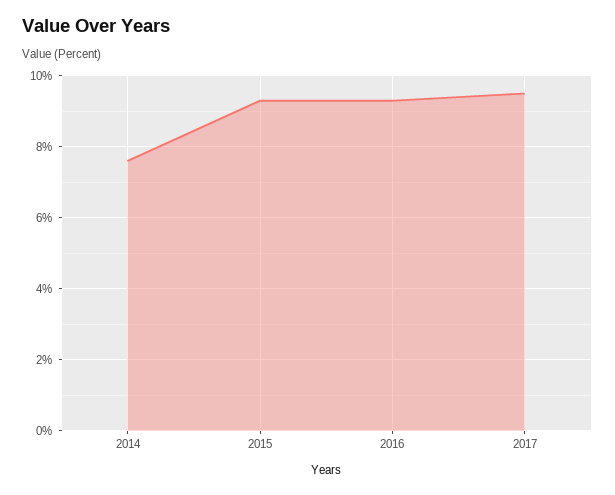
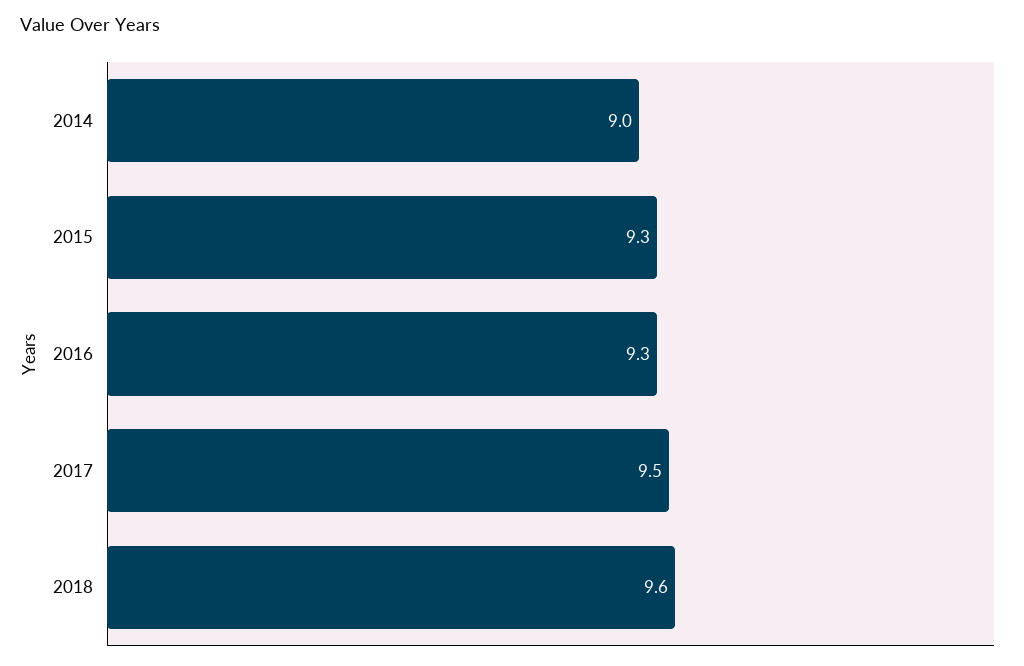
2014: 7.5 -> 9
2018: none -> 9.6

